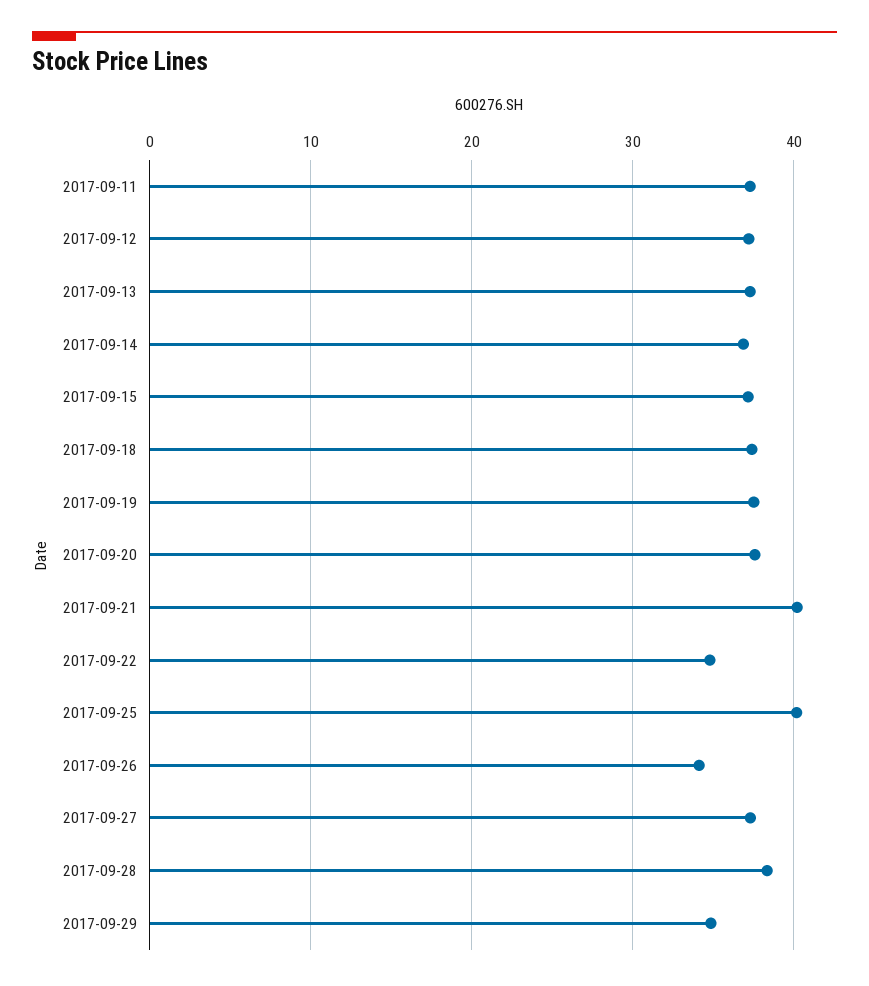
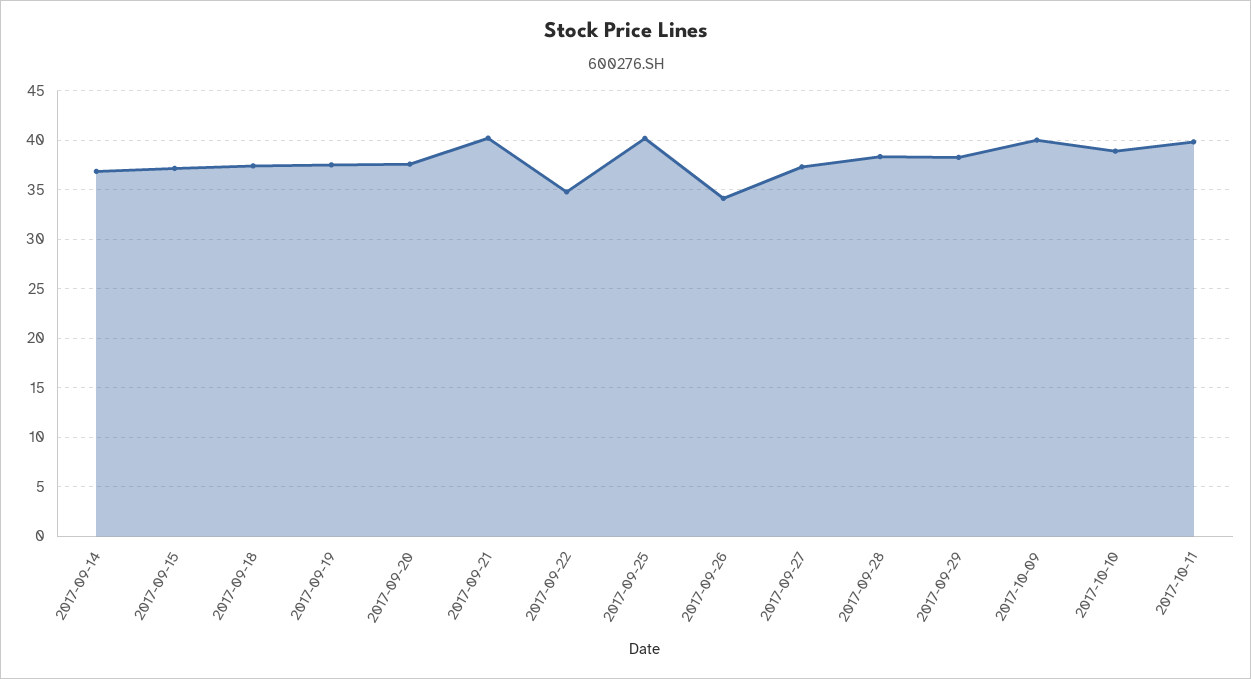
2017-09-11: 37 -> none
2017-09-12: 37 -> none
2017-09-13: 37 -> none
2017-09-29: 35 -> 38
2017-10-09: none -> 40
2017-10-10: none -> 39
2017-10-11: none -> 40

